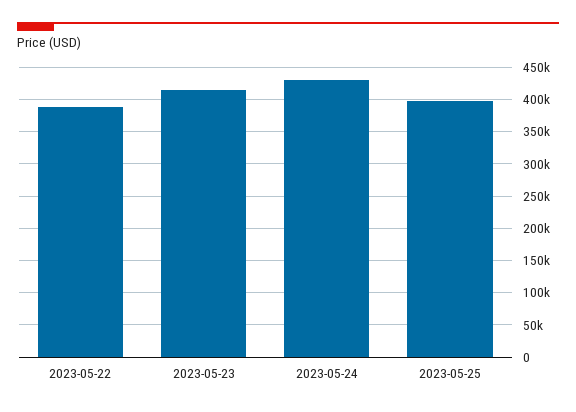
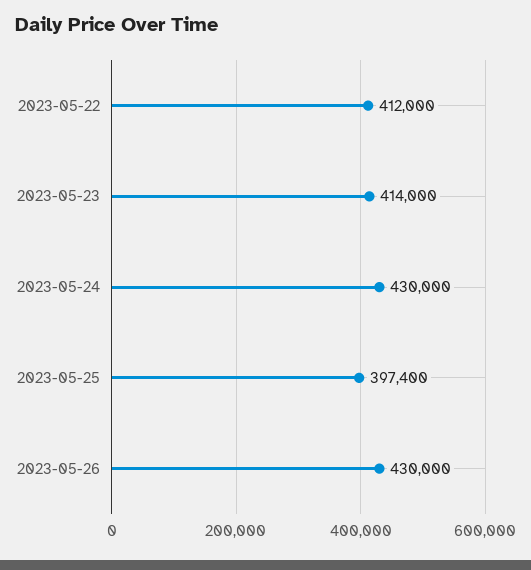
2023-05-22: 390000 -> 412000
2023-05-26: none -> 430000

